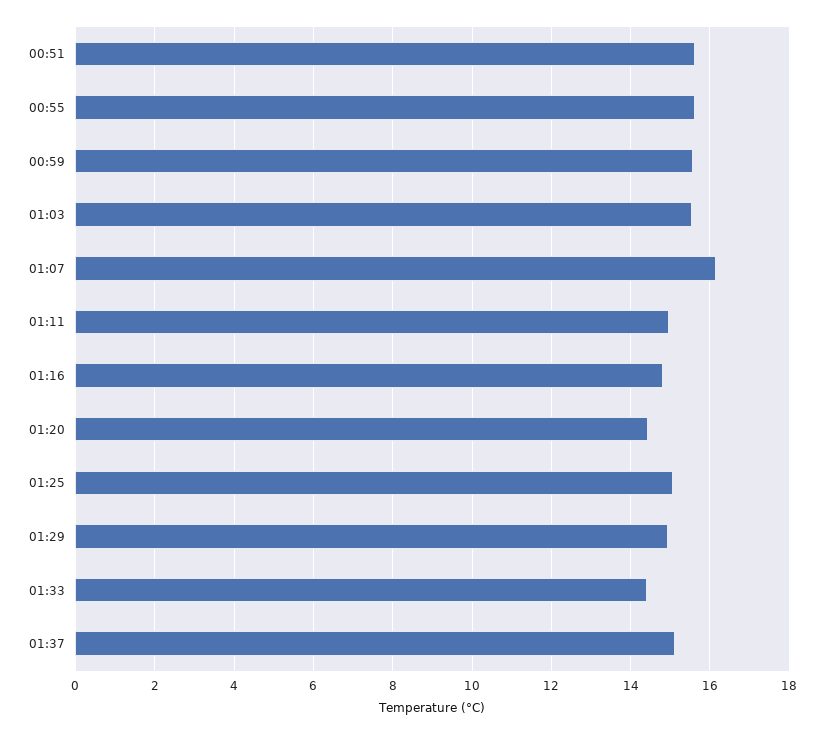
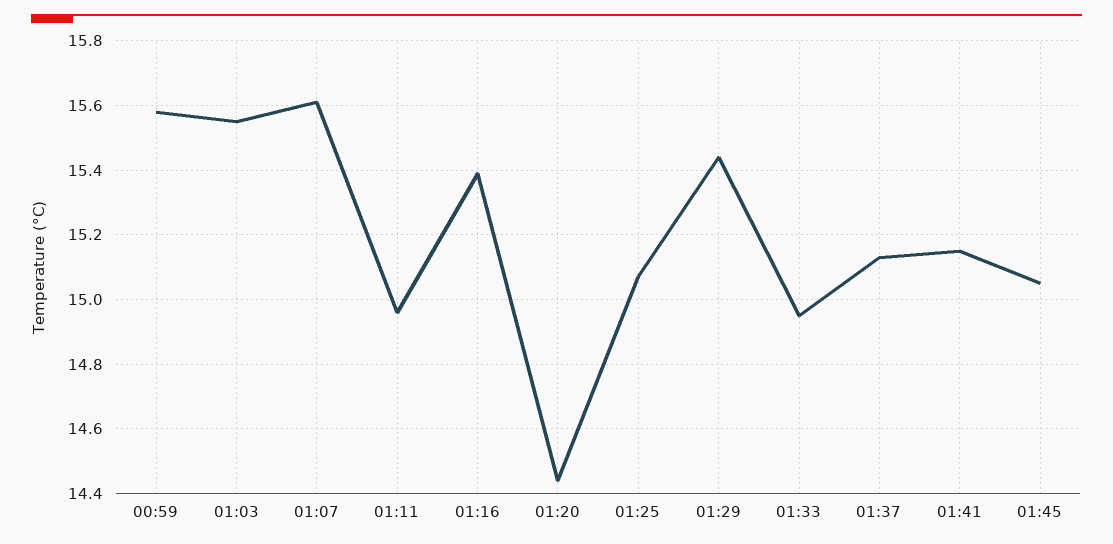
00:51: 15.6 -> none
00:55: 15.6 -> none
01:07: 16.2 -> 15.6
01:16: 14.8 -> 15.4
01:29: 15 -> 15.45
01:33: 14.4 -> 14.95
01:41: none -> 15.15
01:45: none -> 15.05

